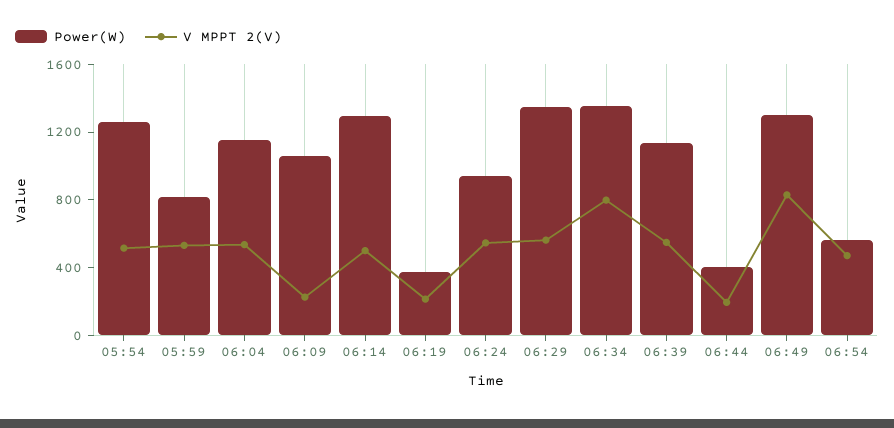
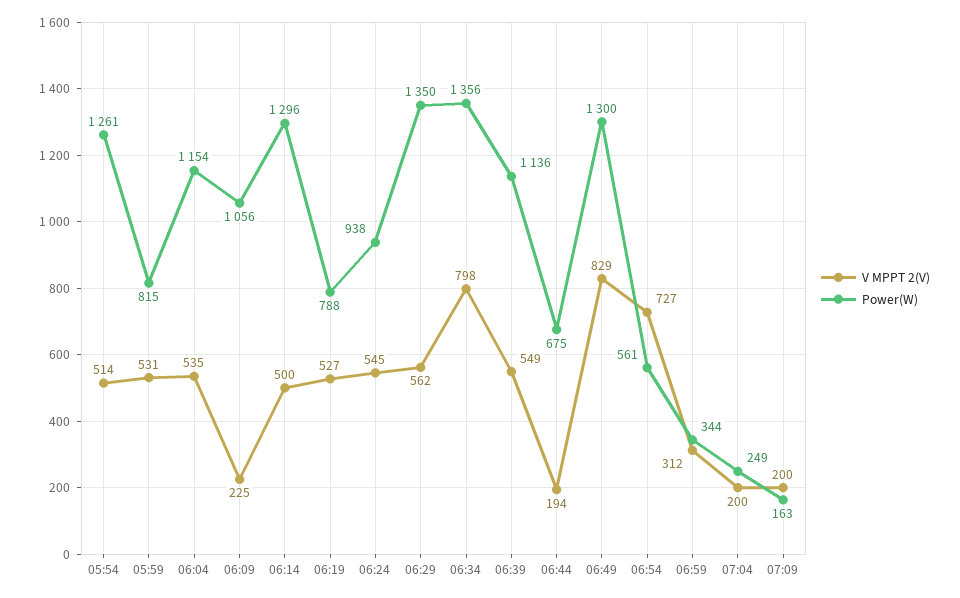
Power(W), 06:19: 400 -> 788
V MPPT 2(V), 06:19: 200 -> 527
Power(W), 06:44: 400 -> 675
V MPPT 2(V), 06:54: 500 -> 727
V MPPT 2(V), 06:59: none -> 312
Power(W), 06:59: none -> 344
V MPPT 2(V), 07:04: none -> 200
Power(W), 07:04: none -> 249
V MPPT 2(V), 07:09: none -> 200
Power(W), 07:09: none -> 163

